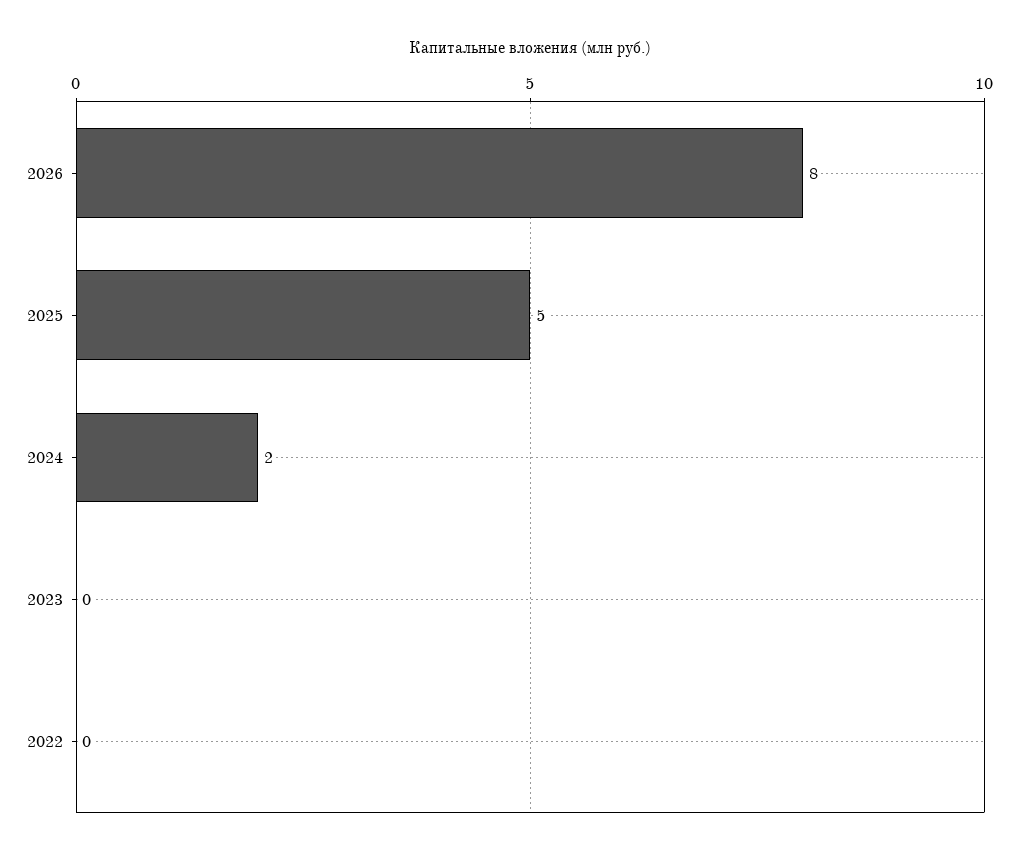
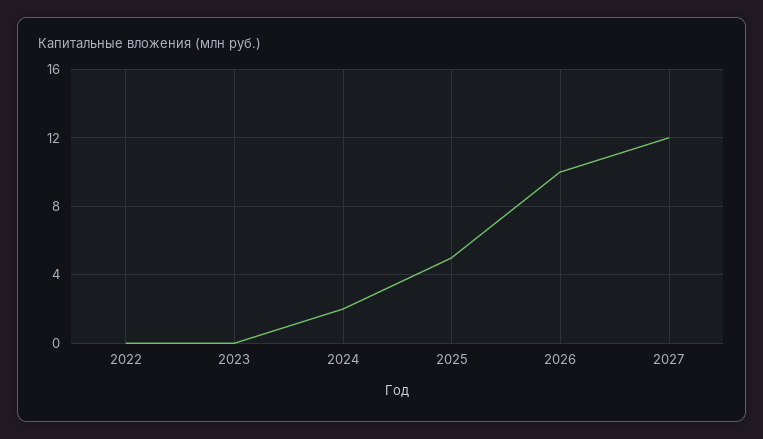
2026: 8 -> 10
2027: none -> 12

